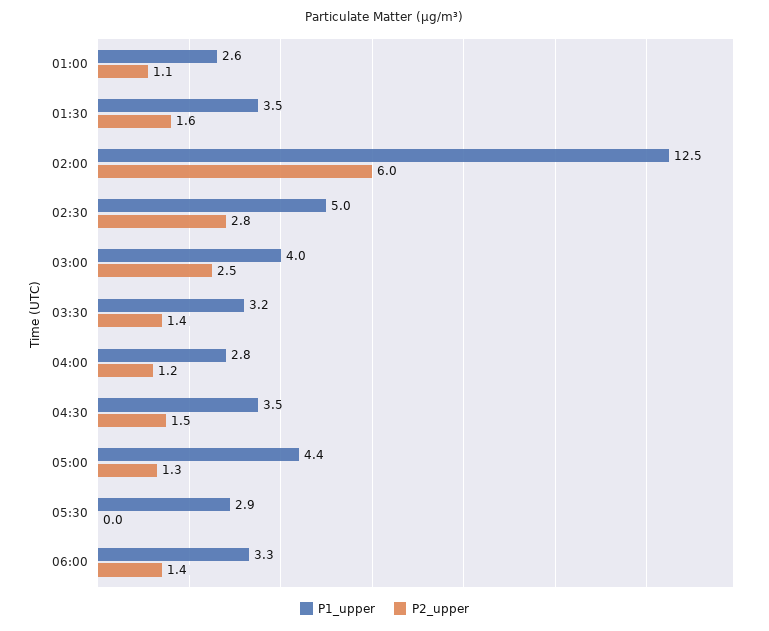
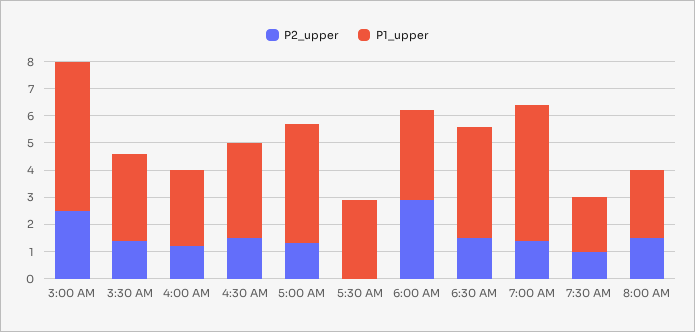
P1_upper, 01:00: 2.6 -> none
P2_upper, 01:00: 1.1 -> none
P1_upper, 01:30: 3.5 -> none
P2_upper, 01:30: 1.6 -> none
P1_upper, 02:00: 12.5 -> none
P2_upper, 02:00: 6 -> none
P1_upper, 02:30: 5 -> none
P2_upper, 02:30: 2.8 -> none
P1_upper, 03:00: 4 -> 5.5
P2_upper, 06:00: 1.4 -> 3
P2_upper, 6:30 AM: none -> 1.5
P1_upper, 6:30 AM: none -> 4
P2_upper, 7:00 AM: none -> 1.5
P1_upper, 7:00 AM: none -> 5
P2_upper, 7:30 AM: none -> 1
P1_upper, 7:30 AM: none -> 2
P2_upper, 8:00 AM: none -> 1.5
P1_upper, 8:00 AM: none -> 2.5

